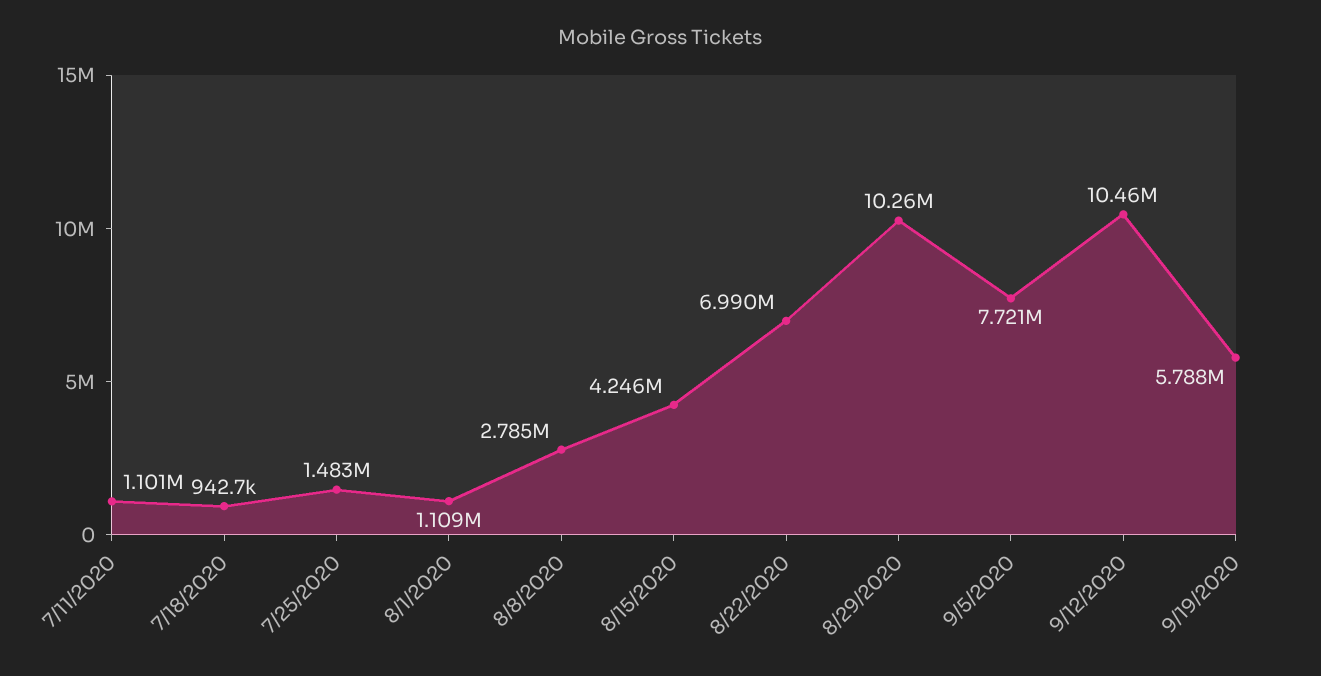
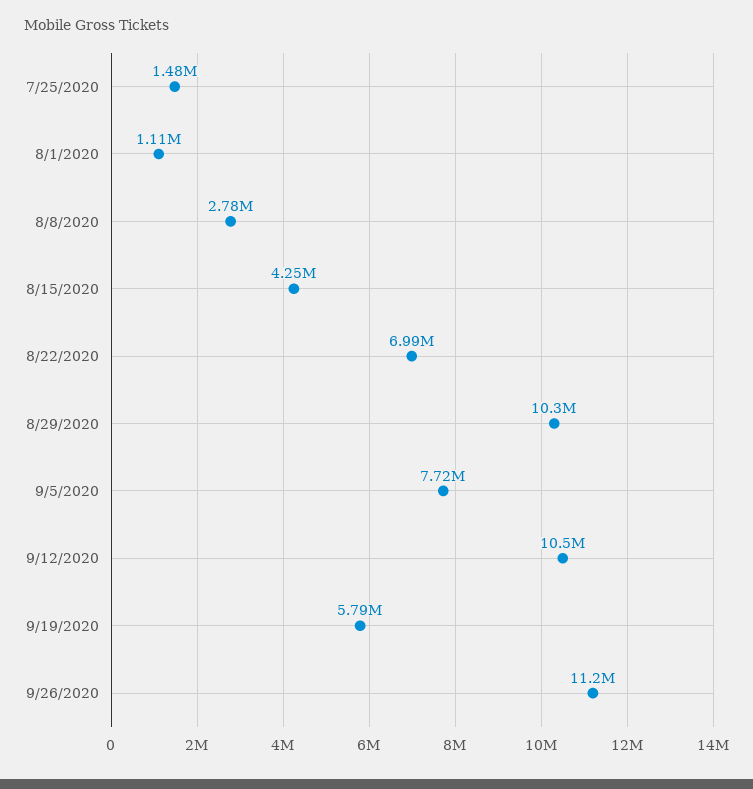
7/11/2020: 1101000 -> none
7/18/2020: 942700 -> none
9/26/2020: none -> 11200000

